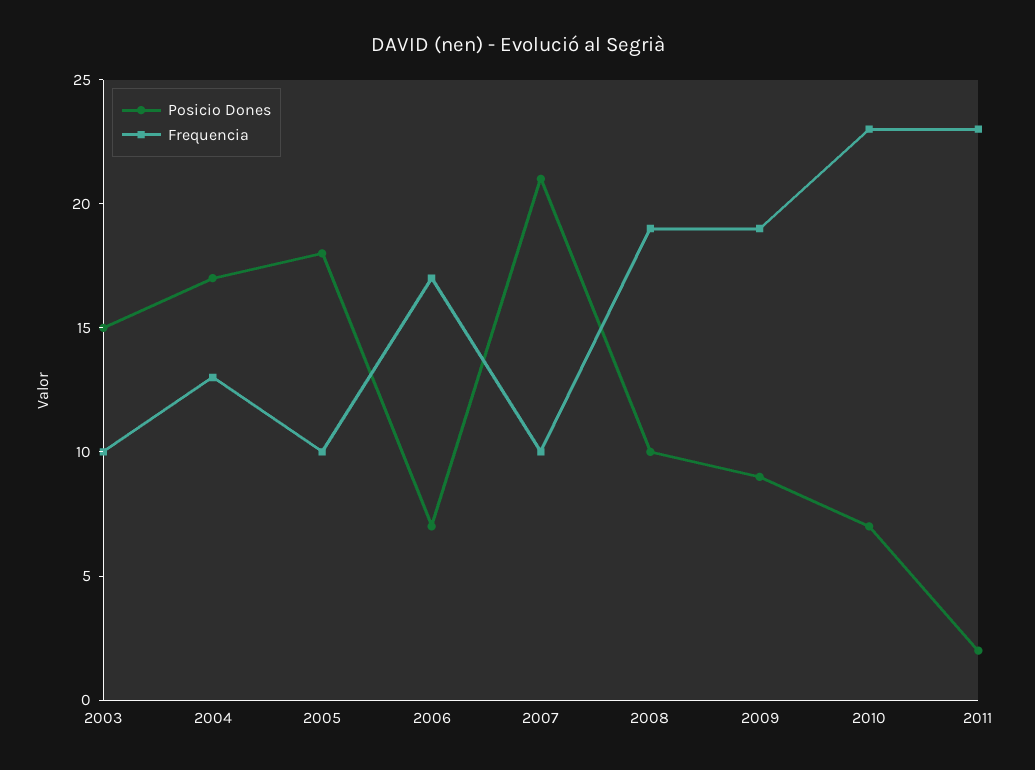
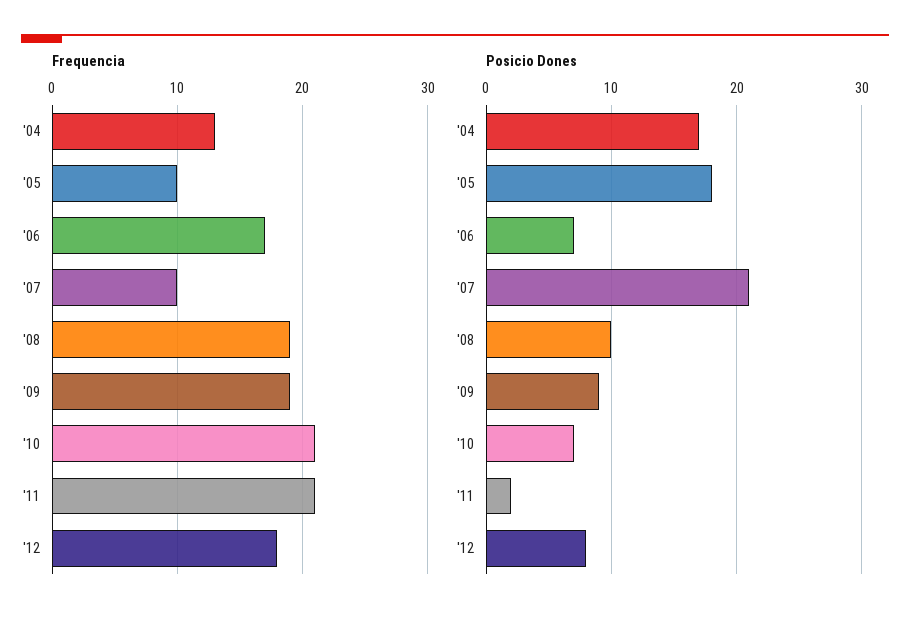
Posicio Dones, 2003: 15 -> none
Frequencia, 2003: 10 -> none
Frequencia, 2010: 23 -> 21
Frequencia, 2011: 23 -> 21
Frequencia, '12: none -> 18
Posicio Dones, '12: none -> 8

